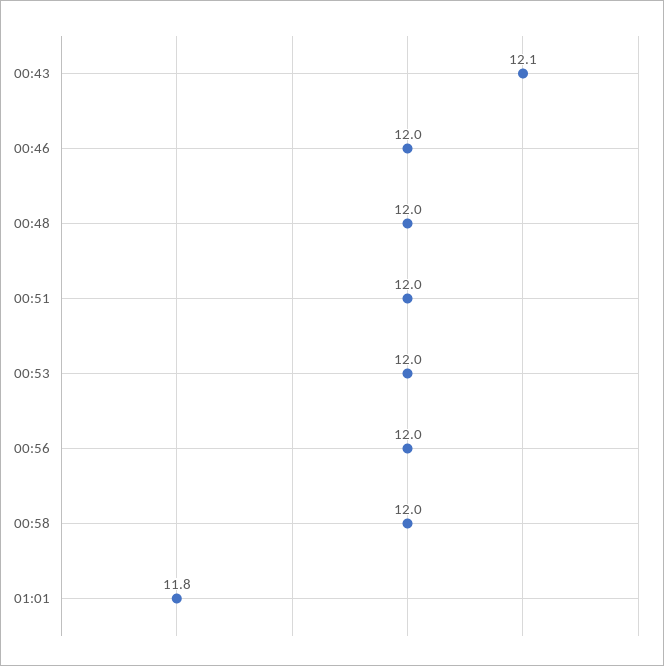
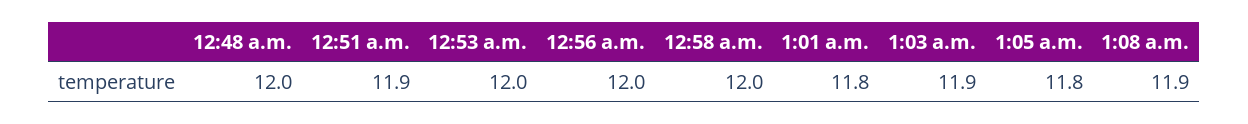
00:43: 12.1 -> none
00:46: 12 -> none
00:51: 12 -> 11.9
1:03 a.m.: none -> 11.9
1:05 a.m.: none -> 11.8
1:08 a.m.: none -> 11.9

